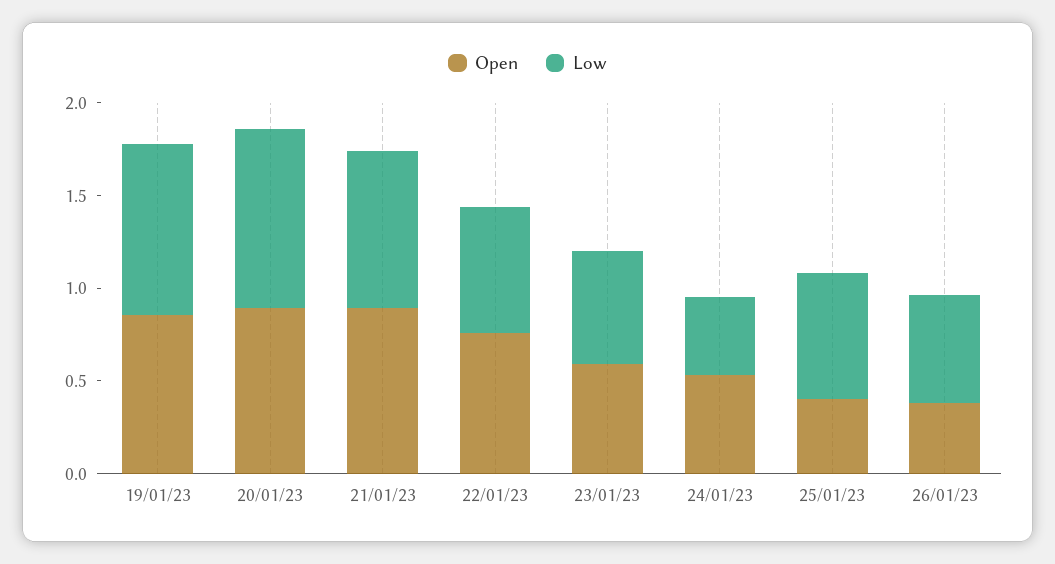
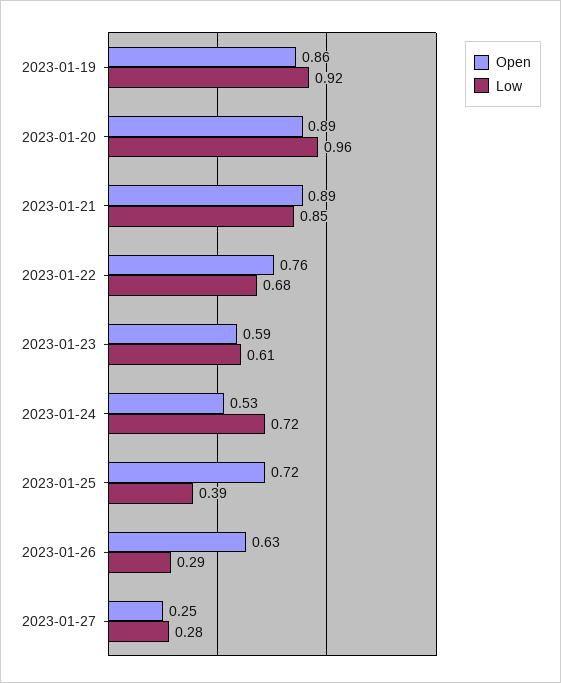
Low, 24/01/23: 0.4 -> 0.72
Open, 25/01/23: 0.4 -> 0.72
Low, 25/01/23: 0.7 -> 0.39
Open, 26/01/23: 0.4 -> 0.63
Low, 26/01/23: 0.6 -> 0.29
Open, 2023-01-27: none -> 0.25
Low, 2023-01-27: none -> 0.28

